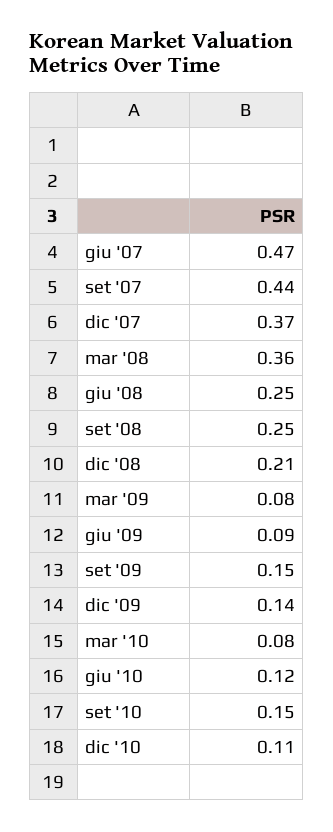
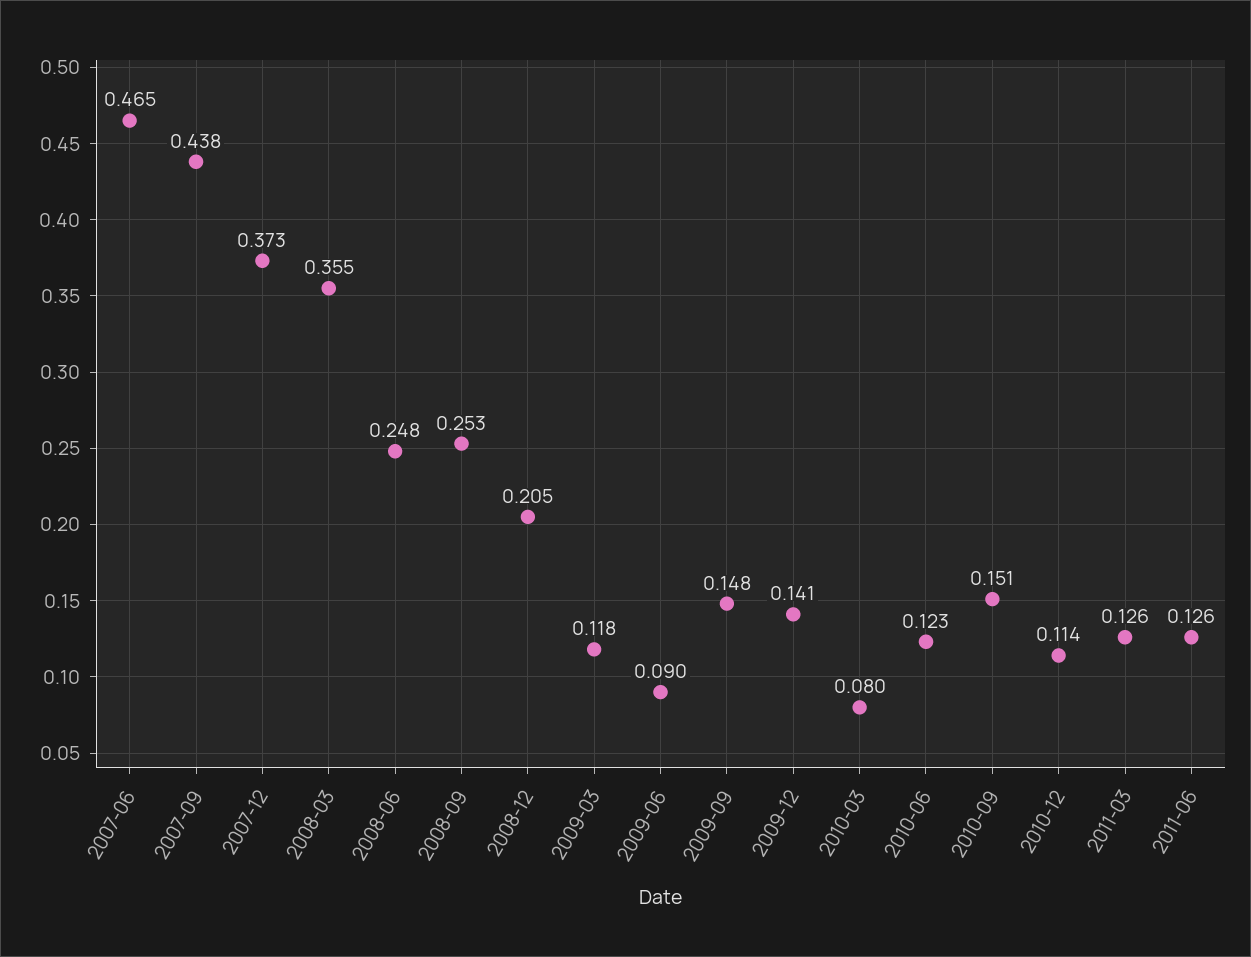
mar '09: 0.08 -> 0.118
2011-03: none -> 0.126
2011-06: none -> 0.126

